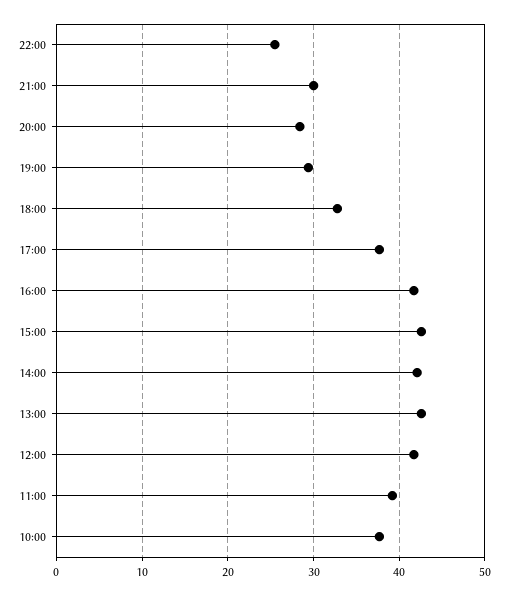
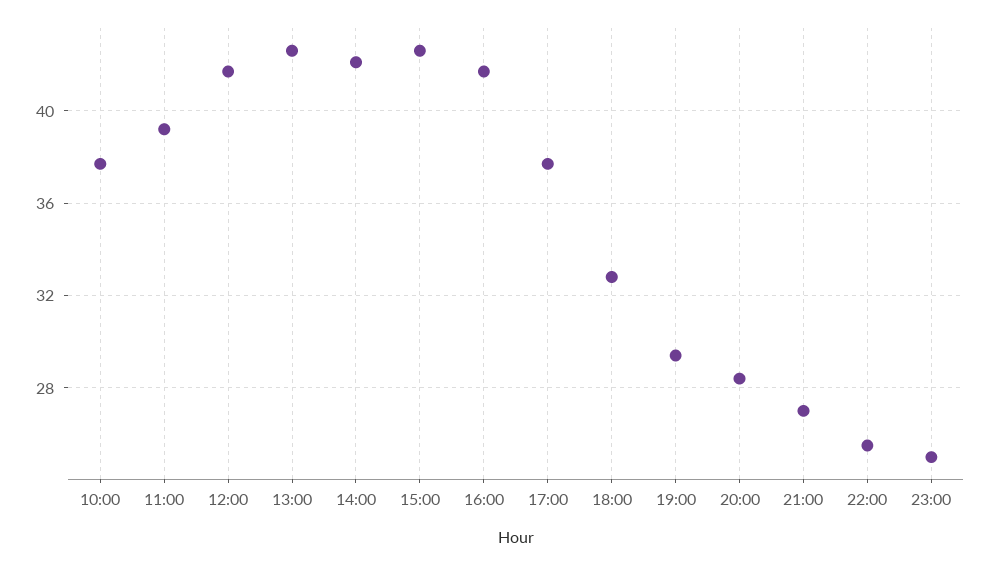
21:00: 30 -> 27
23:00: none -> 25

